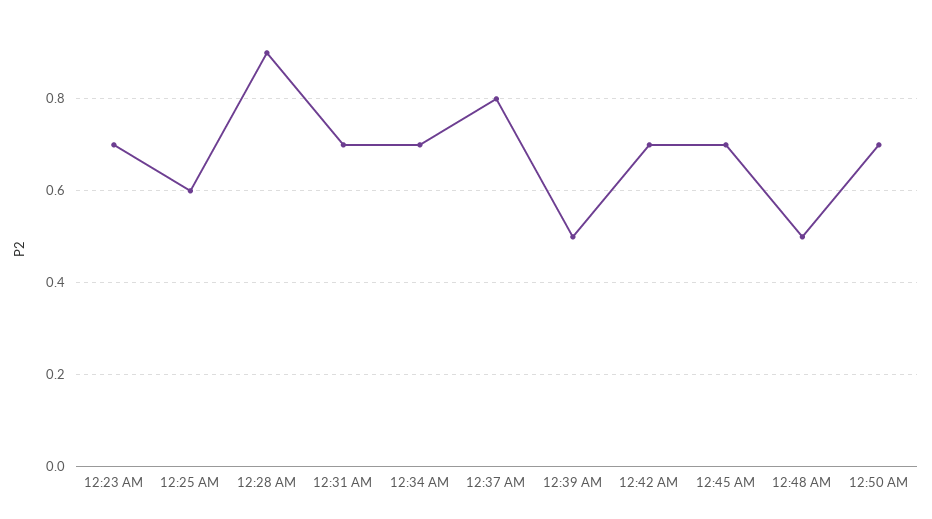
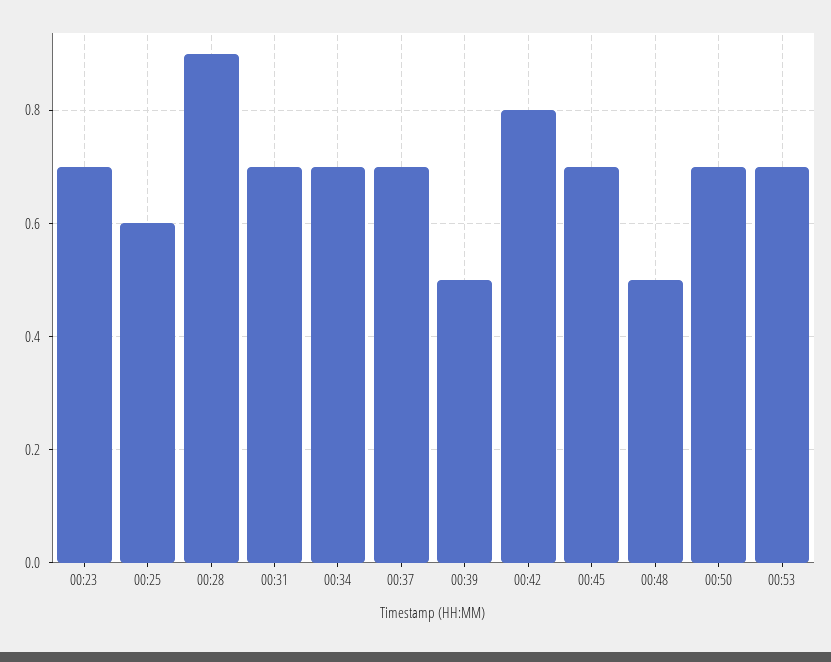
12:37 AM: 0.8 -> 0.7
12:42 AM: 0.7 -> 0.8
00:53: none -> 0.7

